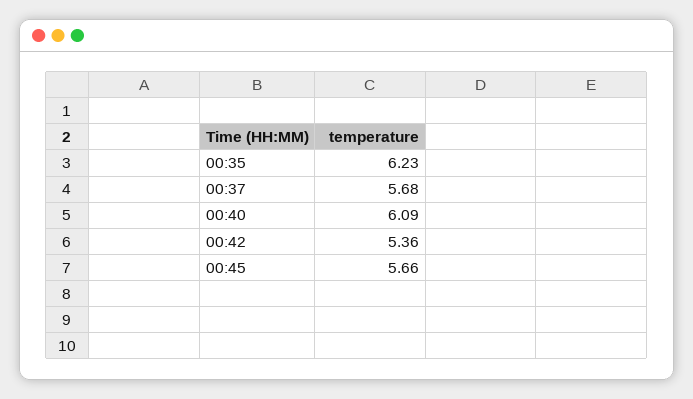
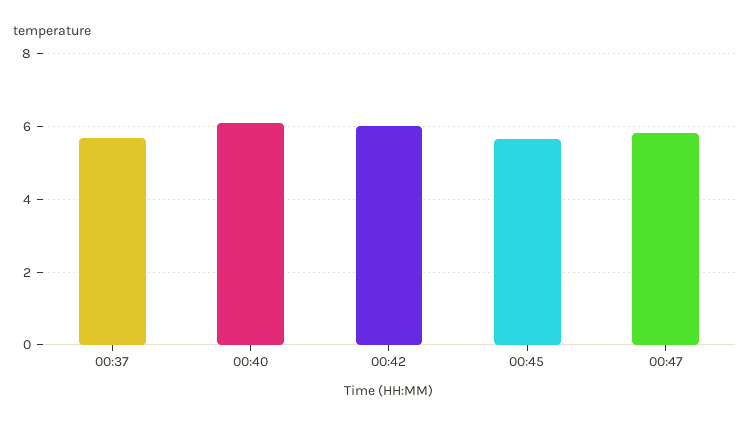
00:35: 6.23 -> none
00:42: 5.36 -> 6
00:47: none -> 5.8

